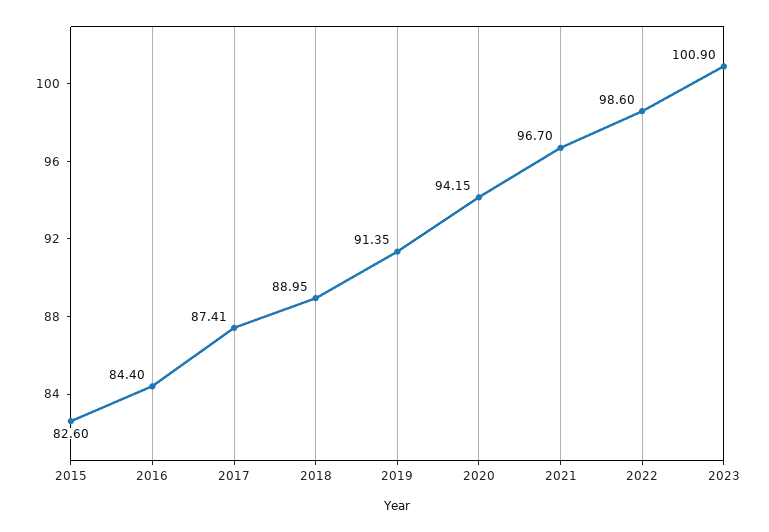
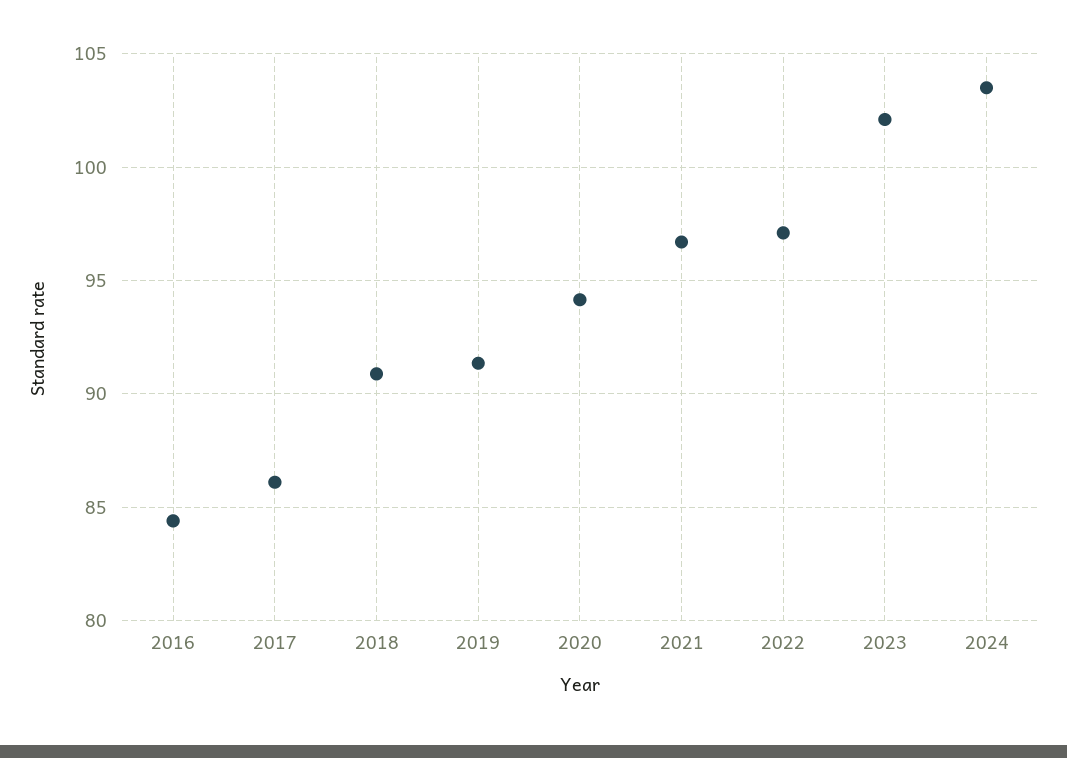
2015: 82.6 -> none
2017: 87.41 -> 86
2018: 88.95 -> 91
2022: 98.6 -> 97
2023: 100.9 -> 102
2024: none -> 103.5

